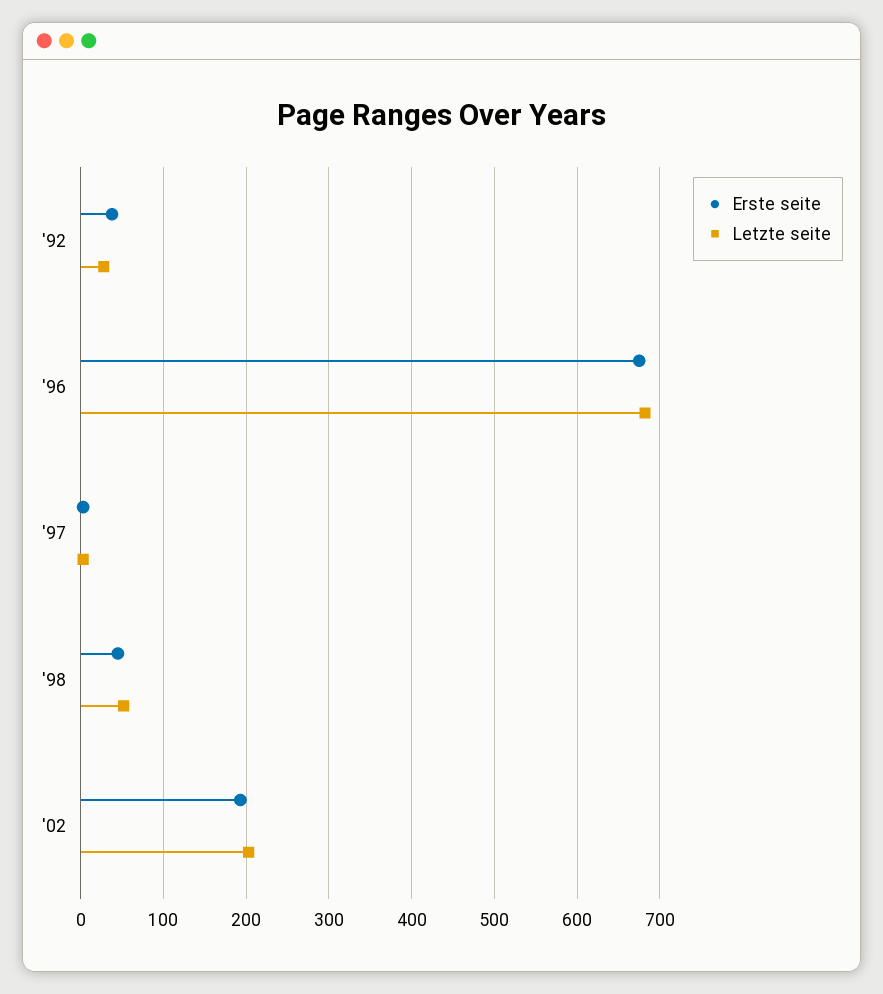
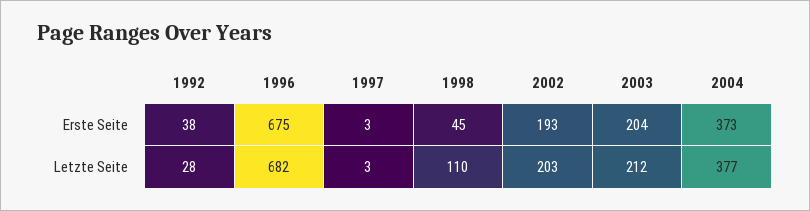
Letzte seite, '98: 50 -> 110
Erste seite, 2003: none -> 204
Erste seite, 2004: none -> 373
Letzte seite, 2003: none -> 212
Letzte seite, 2004: none -> 377

